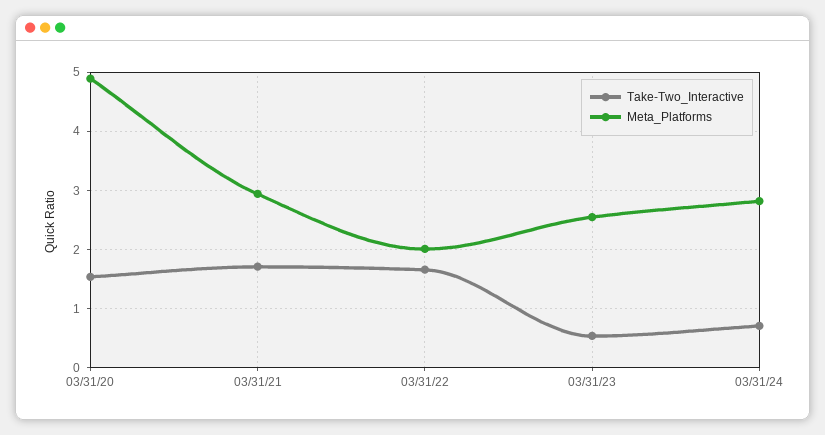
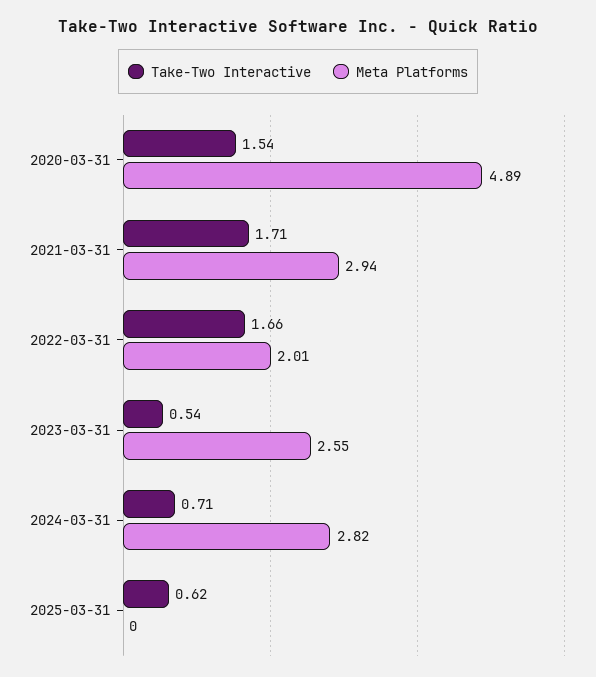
Take-Two_Interactive, 2025-03-31: none -> 0.62
Meta_Platforms, 2025-03-31: none -> 0

